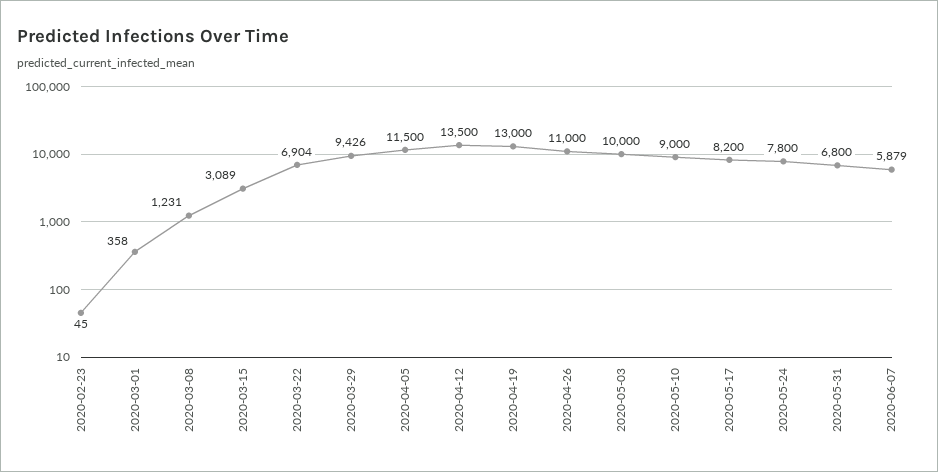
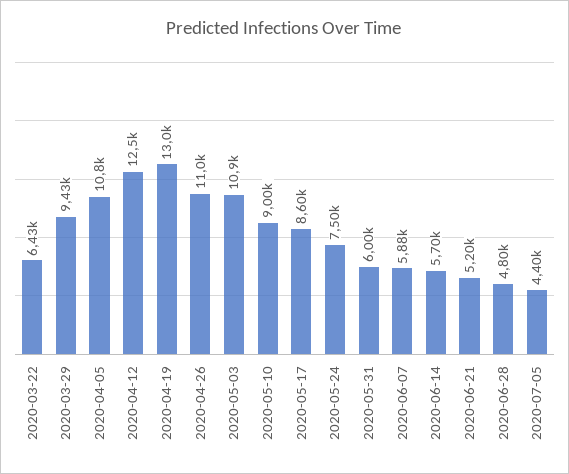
2020-02-23: 45 -> none
2020-03-01: 358 -> none
2020-03-08: 1231 -> none
2020-03-15: 3089 -> none
2020-03-22: 6904 -> 6430
2020-04-05: 11500 -> 10800
2020-04-12: 13500 -> 12500
2020-05-03: 10000 -> 10900
2020-05-17: 8200 -> 8600
2020-05-24: 7800 -> 7500
2020-05-31: 6800 -> 6000
2020-06-14: none -> 5700
2020-06-21: none -> 5200
2020-06-28: none -> 4800
2020-07-05: none -> 4400

